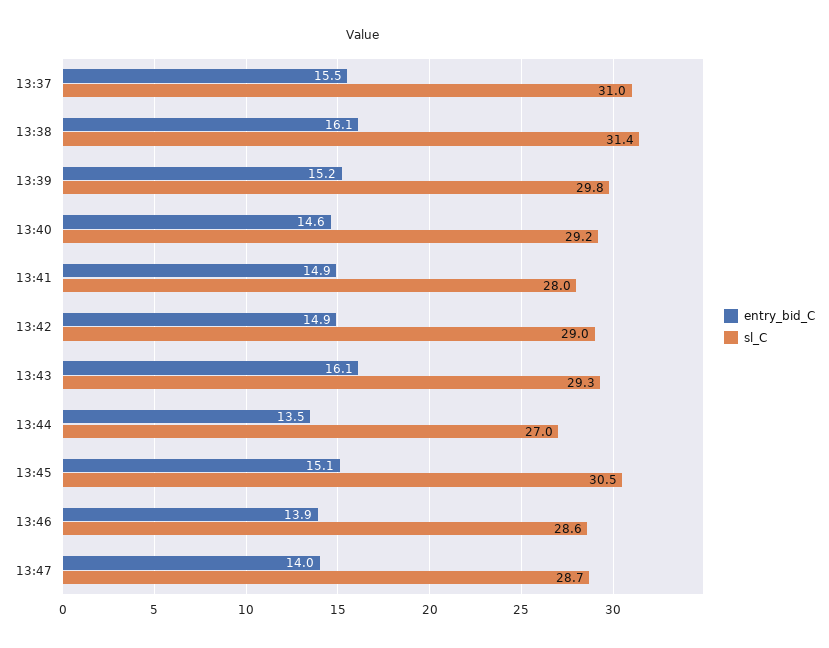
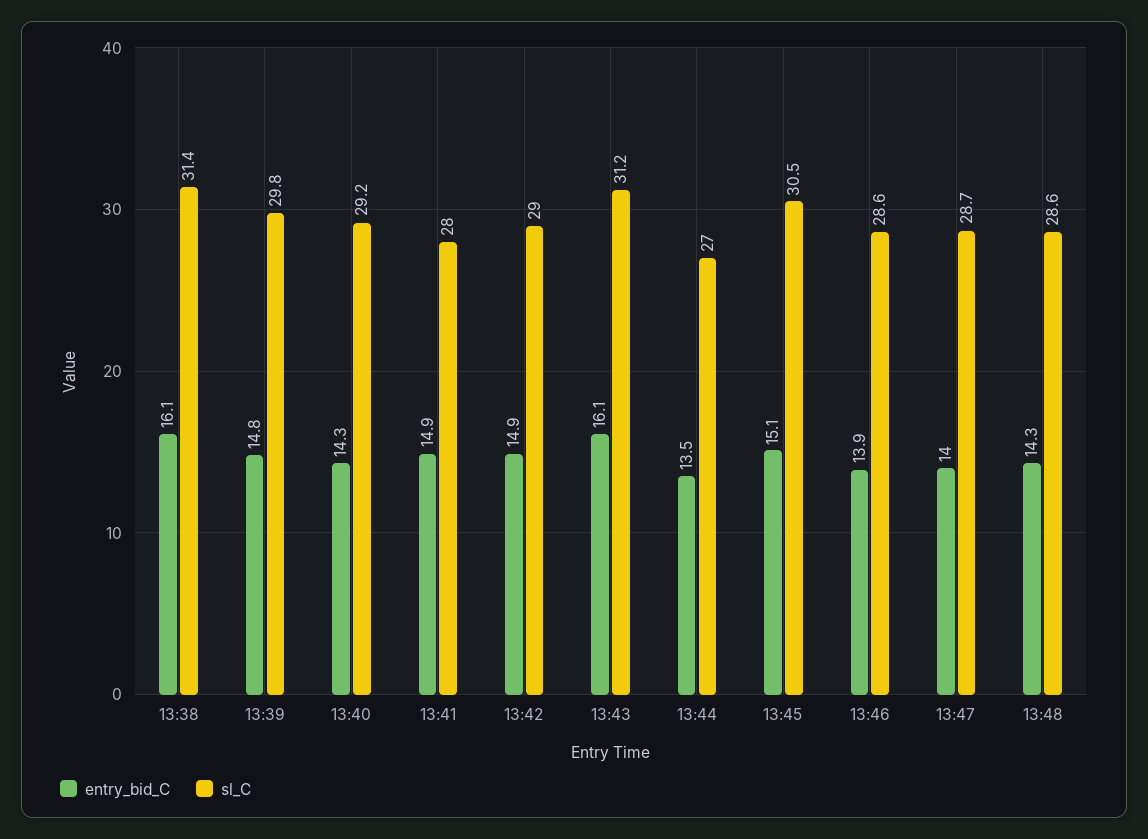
entry_bid_C, 13:37: 15.5 -> none
sl_C, 13:37: 31 -> none
entry_bid_C, 13:39: 15.2 -> 14.8
entry_bid_C, 13:40: 14.6 -> 14.3
sl_C, 13:43: 29.3 -> 31.2
entry_bid_C, 13:48: none -> 14.3
sl_C, 13:48: none -> 28.6

